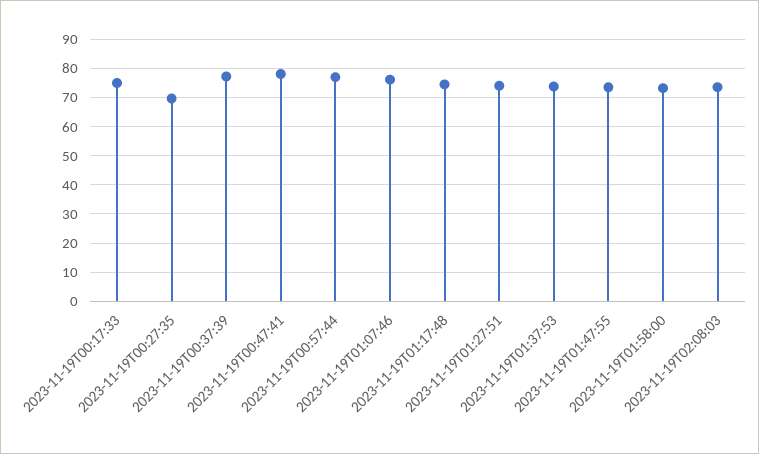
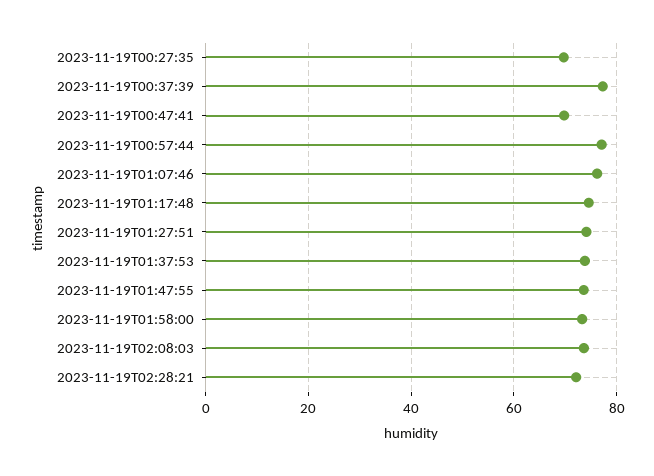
2023-11-19T00:17:33: 75 -> none
2023-11-19T00:47:41: 77.5 -> 70
2023-11-19T02:28:21: none -> 72

